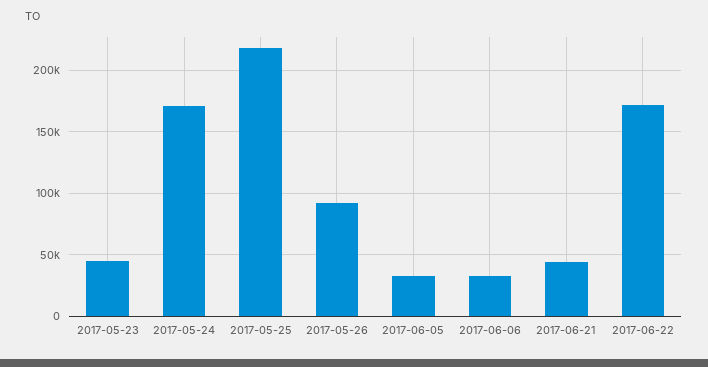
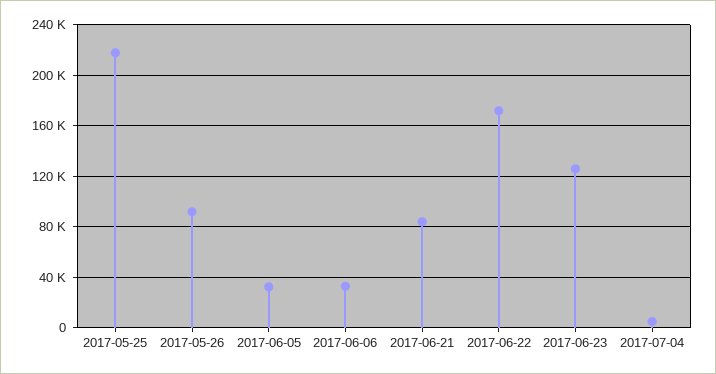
2017-05-23: 45000 -> none
2017-05-24: 170000 -> none
2017-06-21: 45000 -> 85000
2017-06-23: none -> 125000
2017-07-04: none -> 5000

